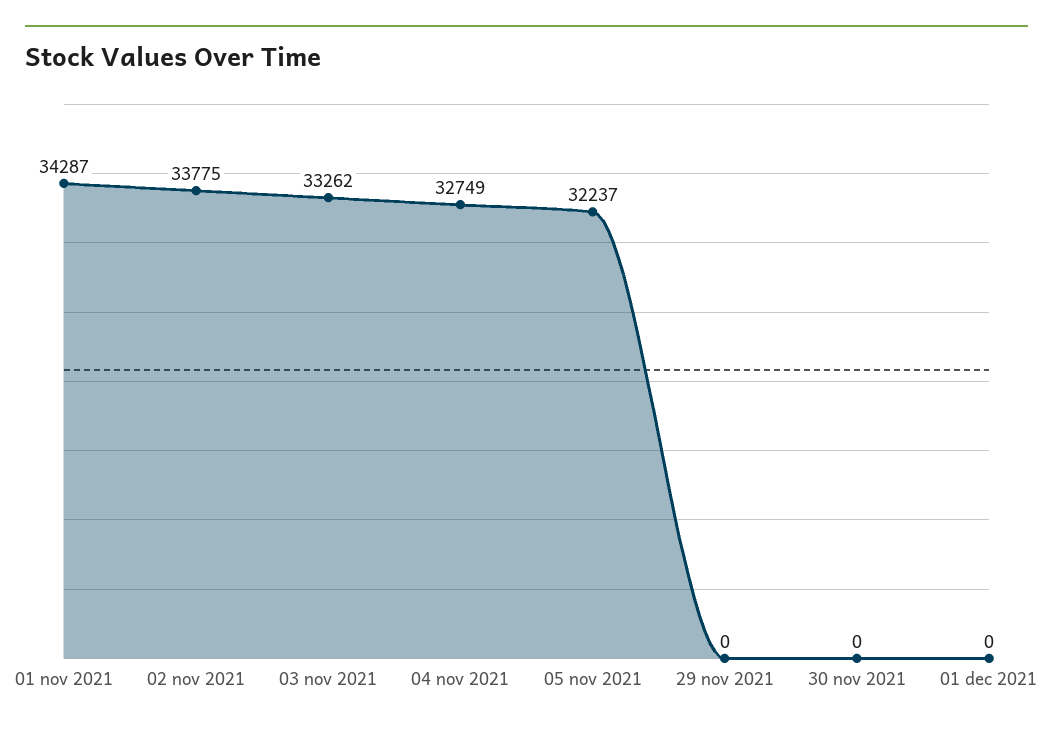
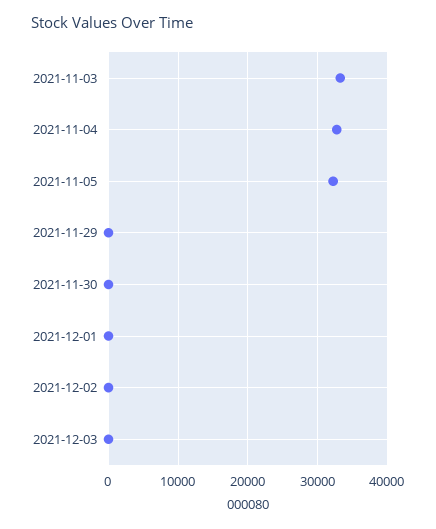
01 nov 2021: 34287 -> none
02 nov 2021: 33775 -> none
2021-12-02: none -> 0
2021-12-03: none -> 0

